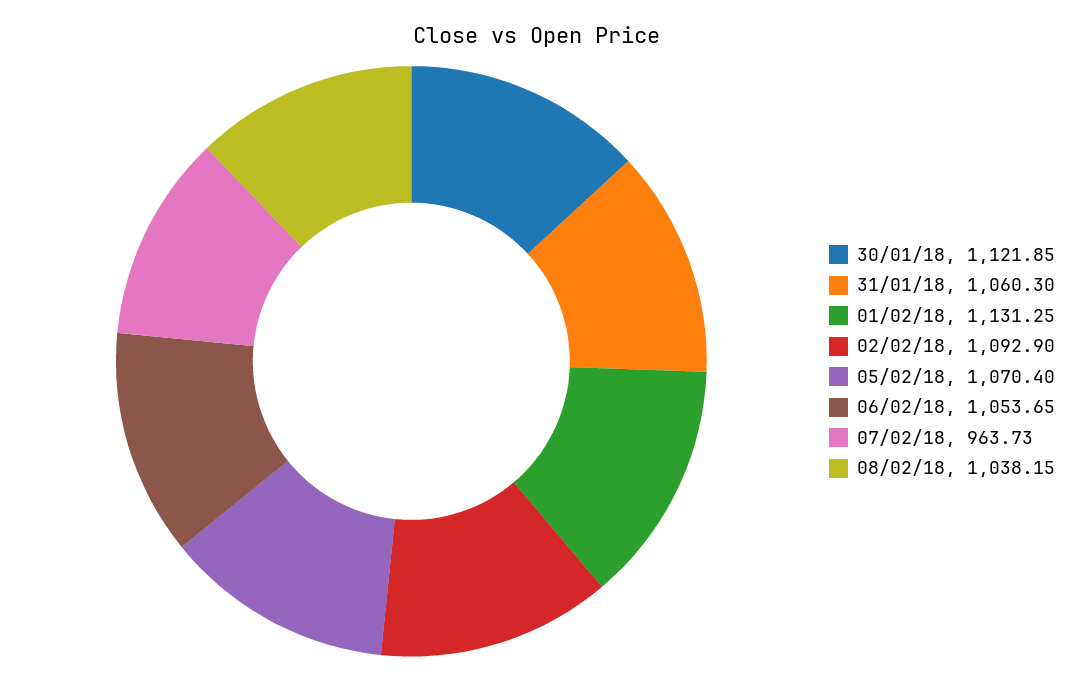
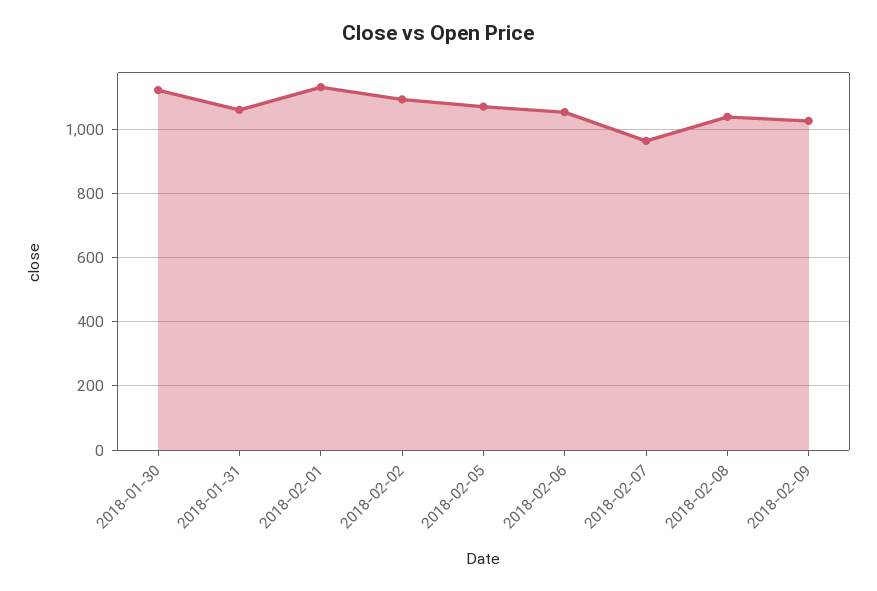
2018-02-09: none -> 1020

